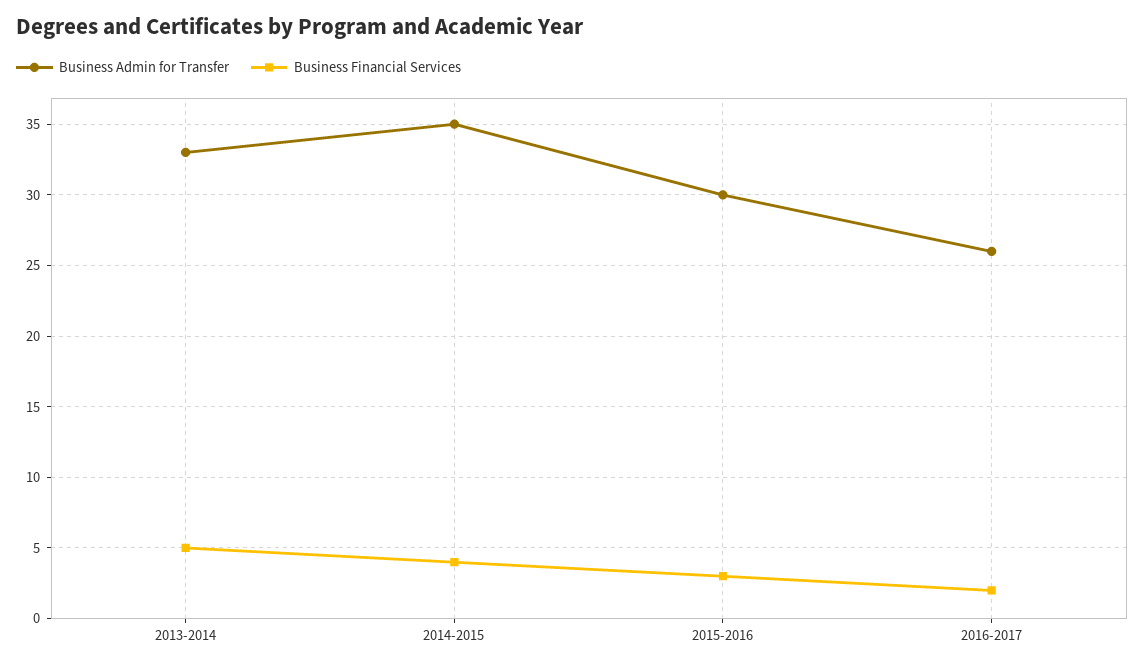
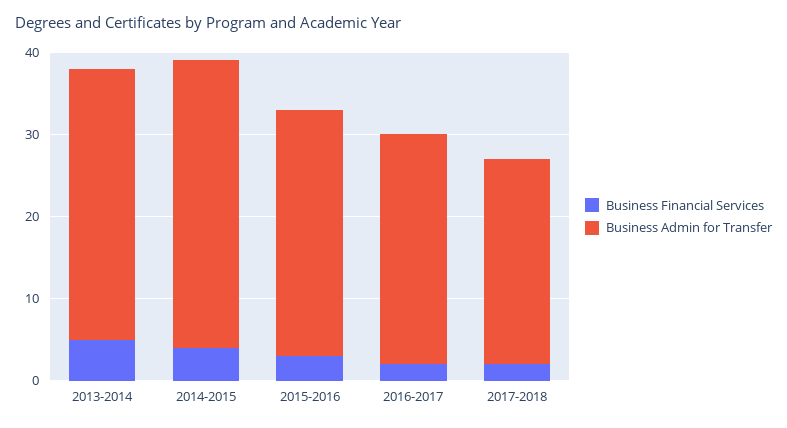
Business Admin for Transfer, 2016-2017: 26 -> 28
Business Financial Services, 2017-2018: none -> 2
Business Admin for Transfer, 2017-2018: none -> 25

